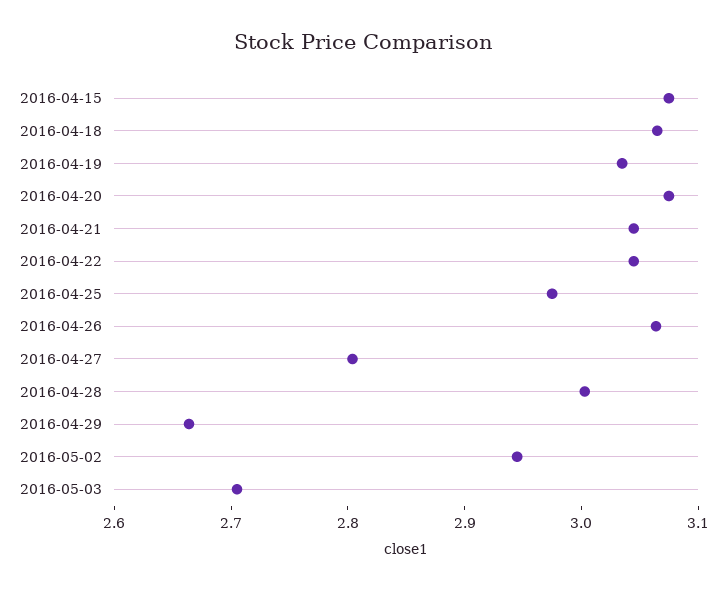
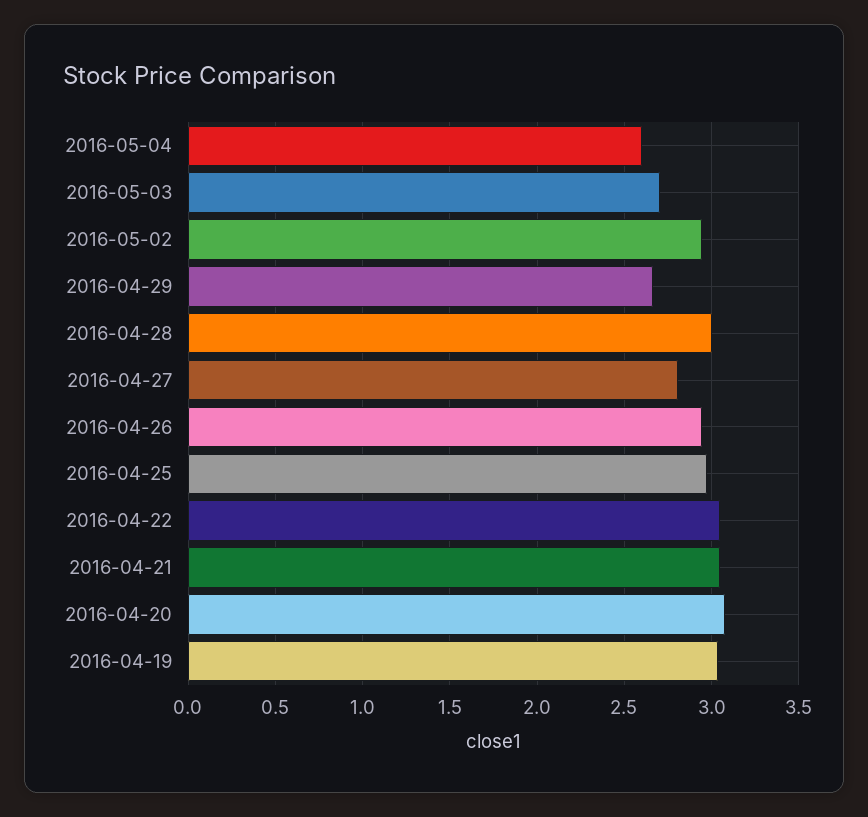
2016-04-15: 3.08 -> none
2016-04-18: 3.06 -> none
2016-04-26: 3.06 -> 2.95
2016-05-04: none -> 2.6

